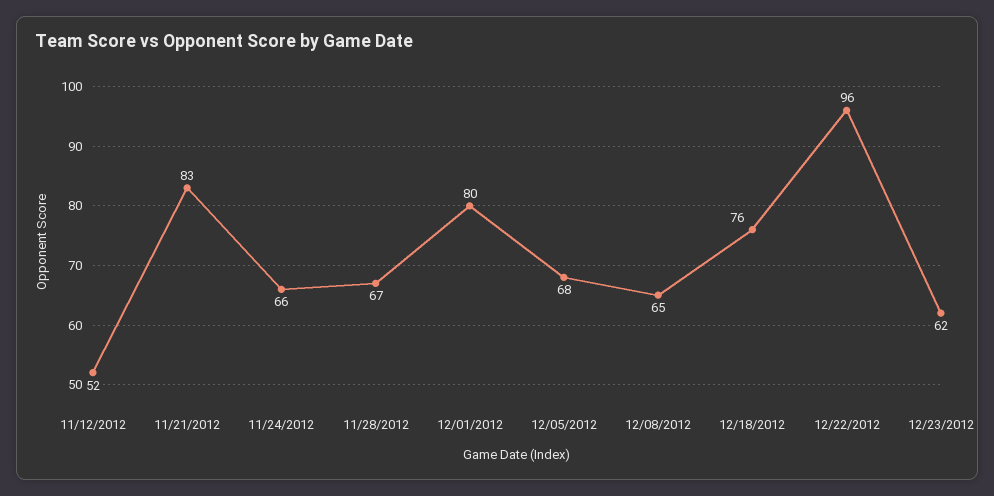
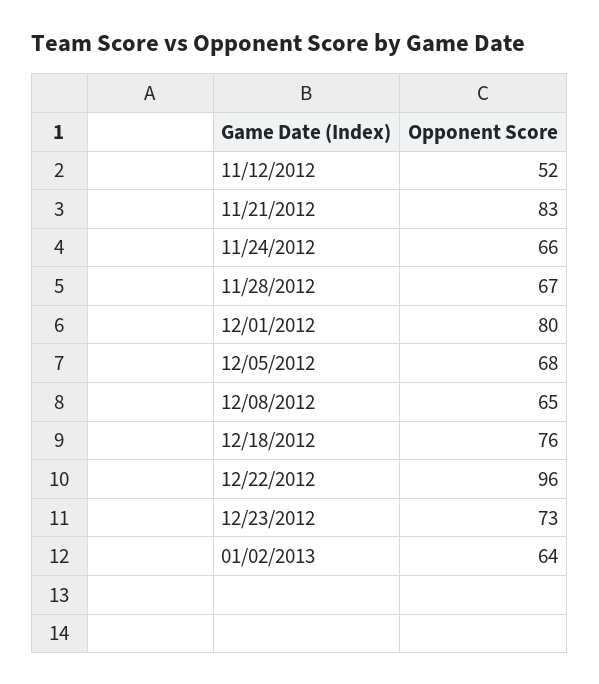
12/23/2012: 62 -> 73
01/02/2013: none -> 64

